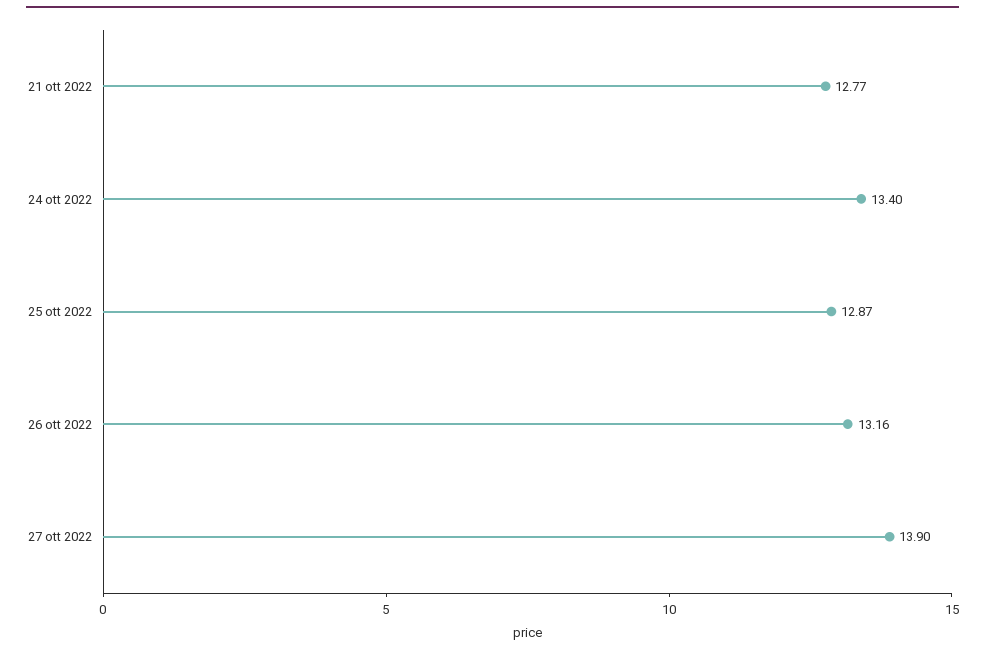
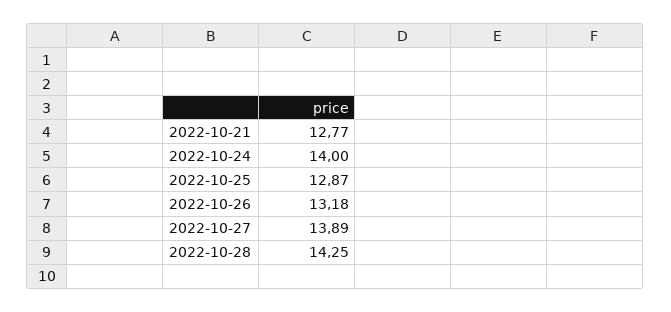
24 ott 2022: 13.4 -> 14
26 ott 2022: 13.16 -> 13.18
27 ott 2022: 13.9 -> 13.89
2022-10-28: none -> 14.25

